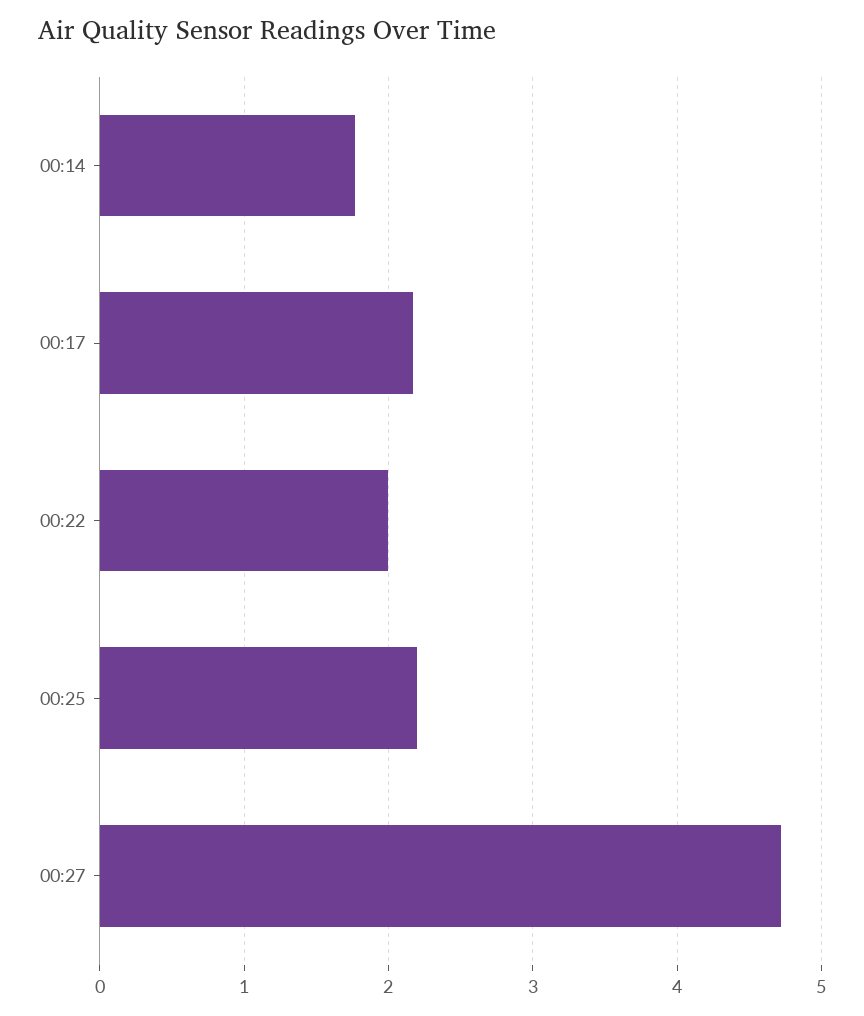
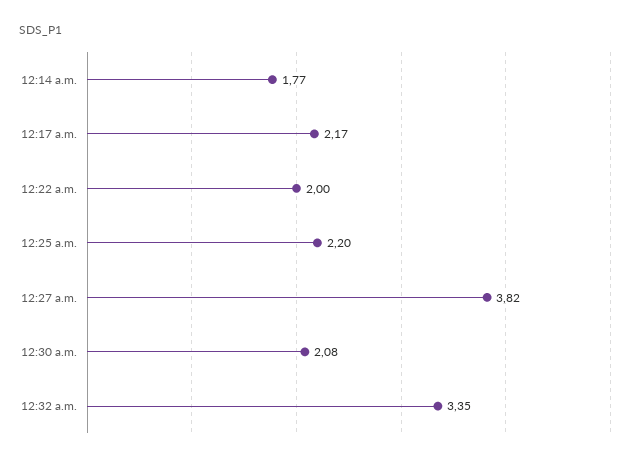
00:27: 4.7 -> 3.82
12:30 a.m.: none -> 2.08
12:32 a.m.: none -> 3.35

